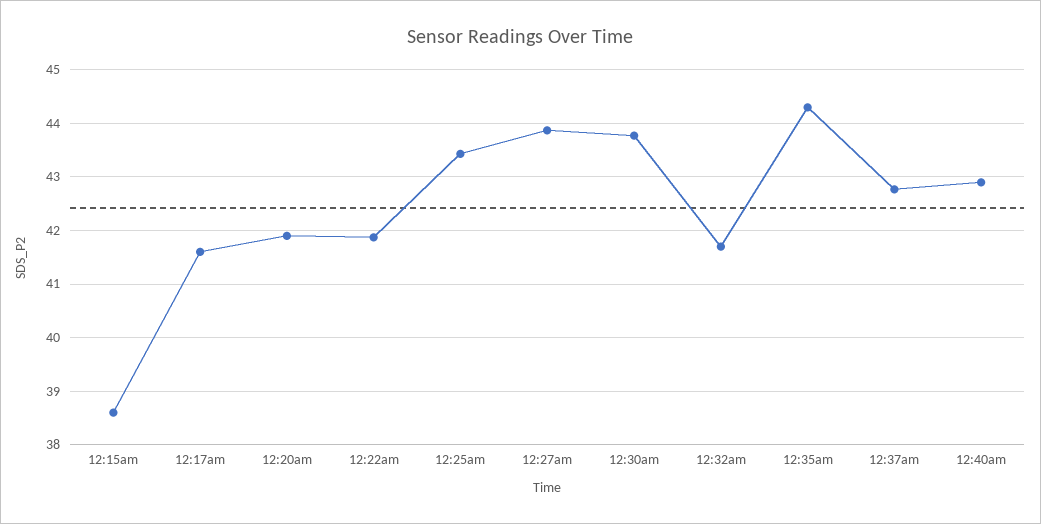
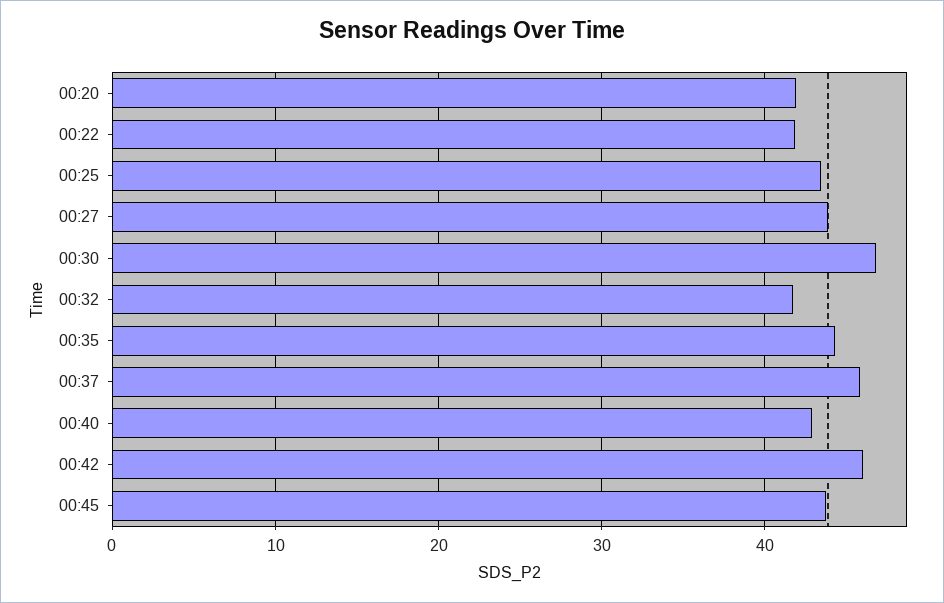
12:15am: 38.6 -> none
12:17am: 41.6 -> none
12:30am: 43.8 -> 47
12:37am: 42.8 -> 46
00:42: none -> 46
00:45: none -> 44

